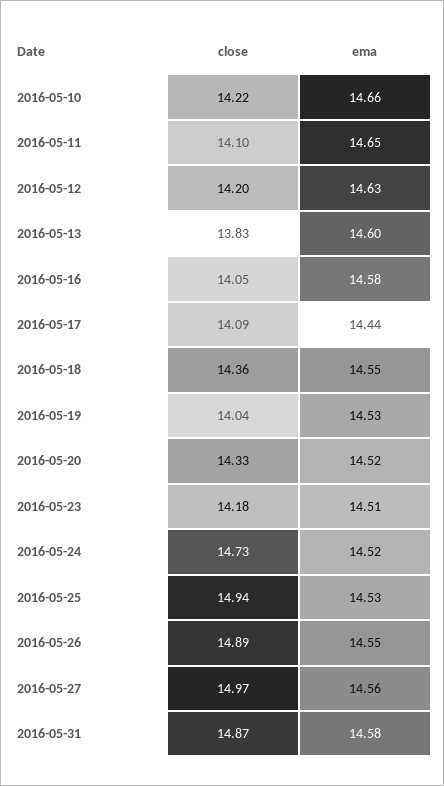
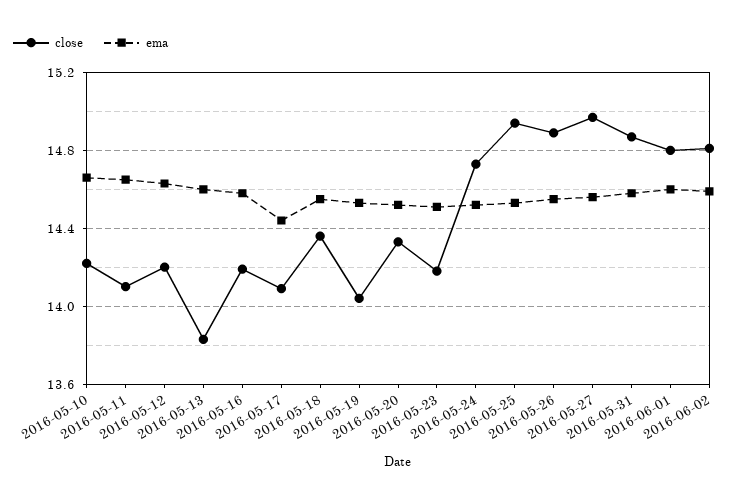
close, 2016-05-16: 14.05 -> 14.2
close, 2016-06-01: none -> 14.8
ema, 2016-06-01: none -> 14.6
close, 2016-06-02: none -> 14.8
ema, 2016-06-02: none -> 14.6

